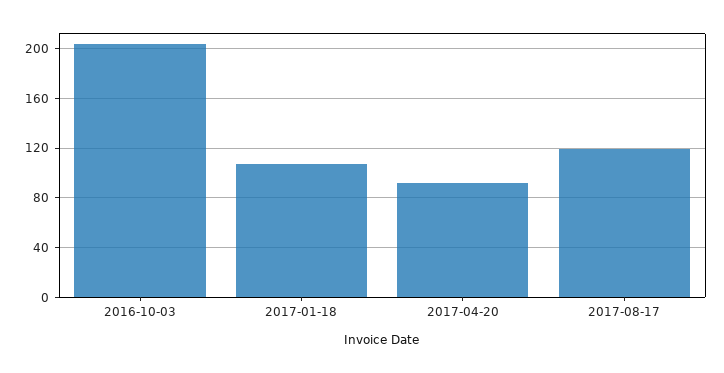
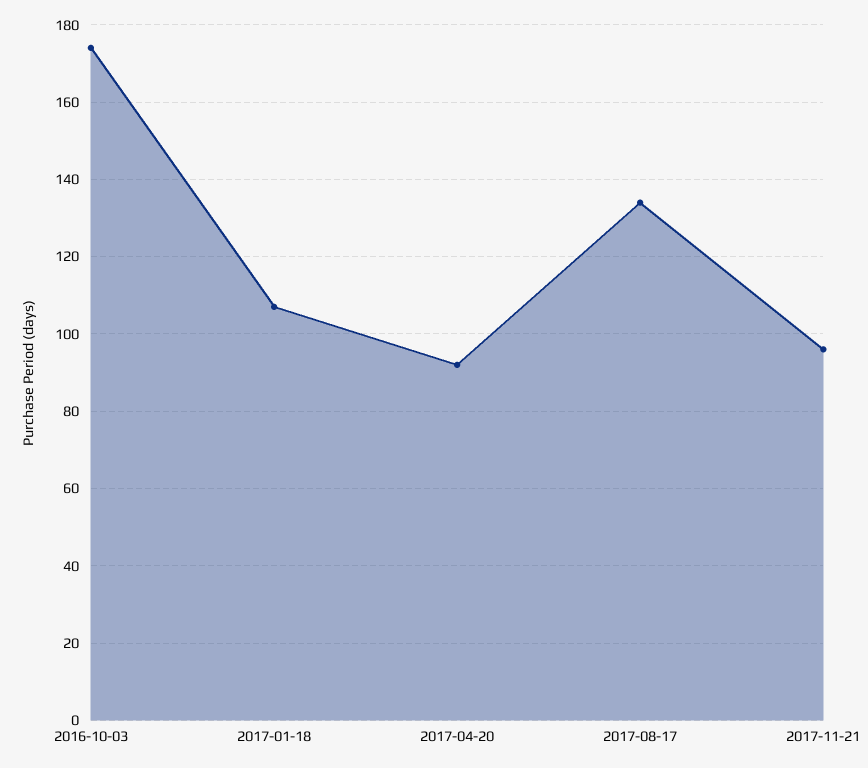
2016-10-03: 205 -> 175
2017-08-17: 120 -> 135
2017-11-21: none -> 95

